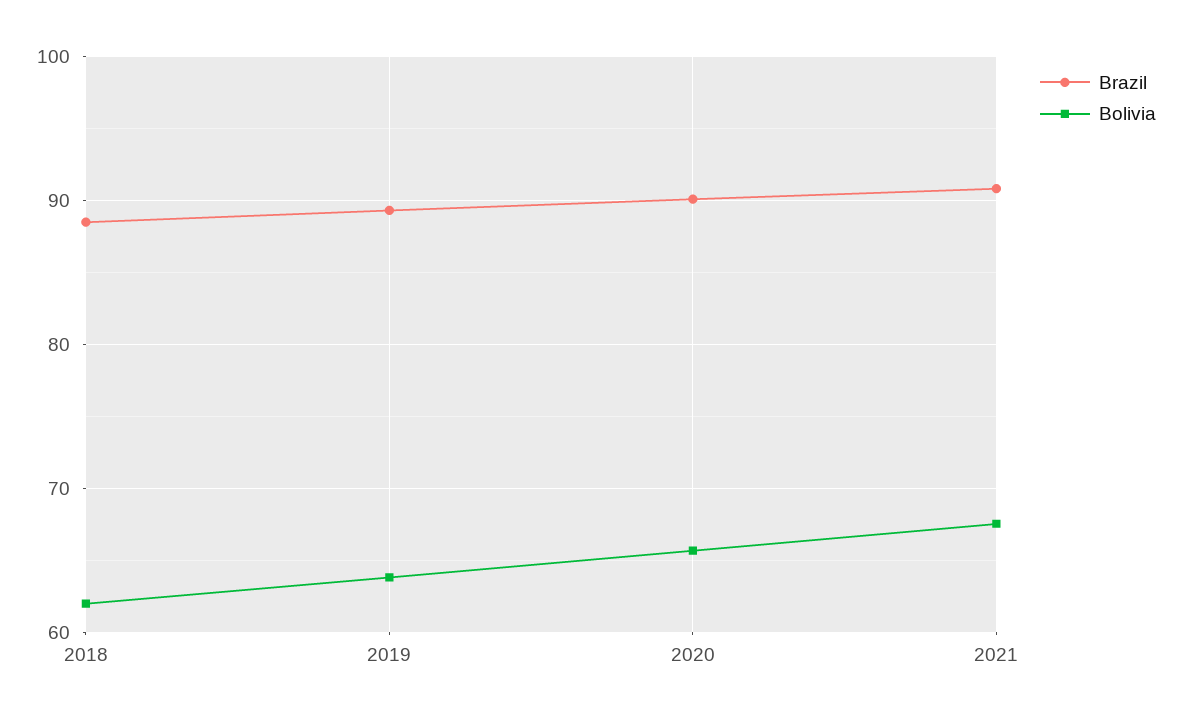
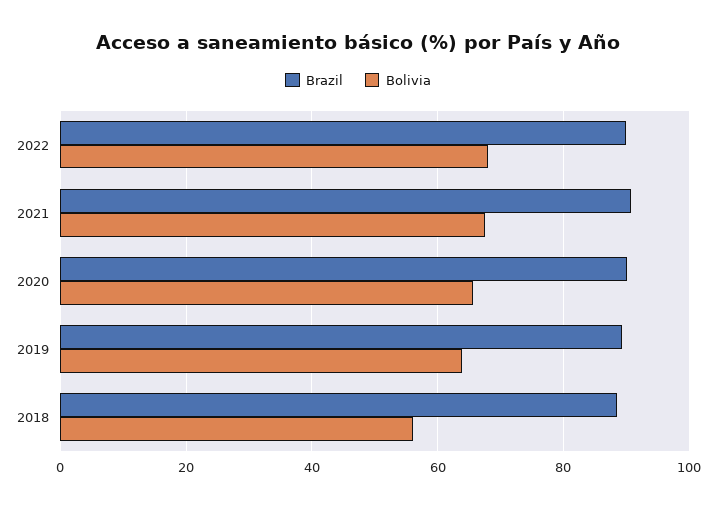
Bolivia, 2018: 62 -> 56
Brazil, 2022: none -> 90
Bolivia, 2022: none -> 68

